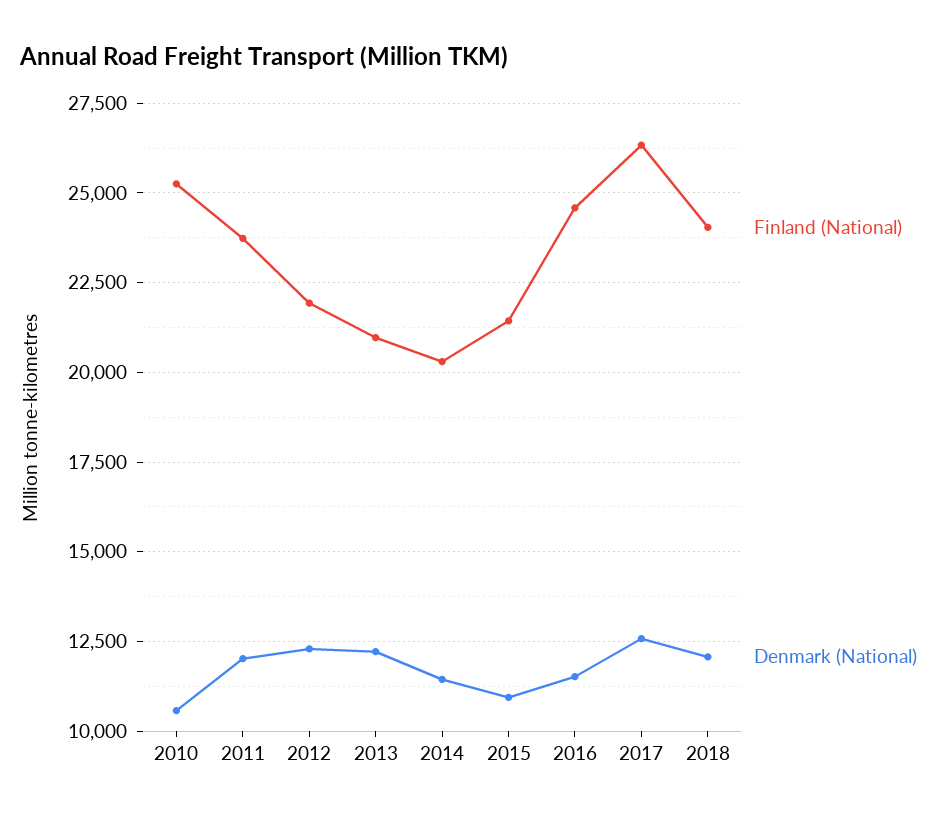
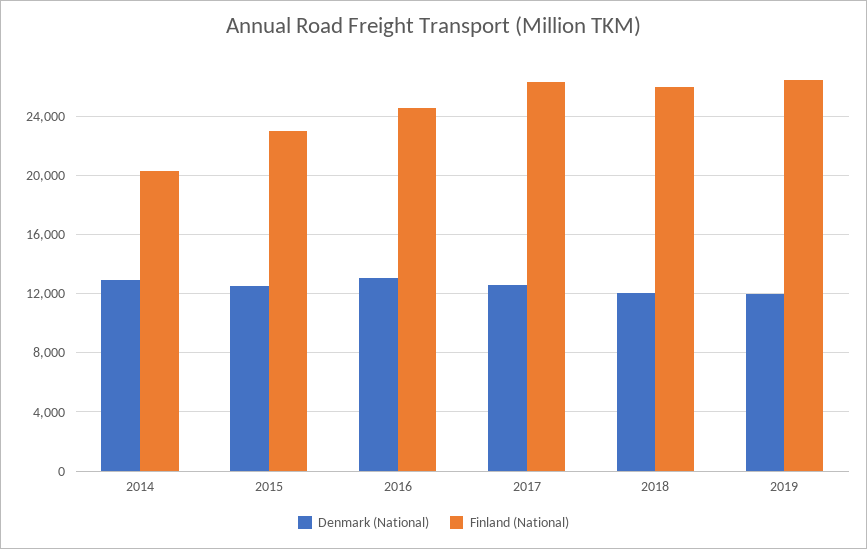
Finland (National), 2010: 25250 -> none
Denmark (National), 2010: 10500 -> none
Finland (National), 2011: 23750 -> none
Denmark (National), 2011: 12000 -> none
Finland (National), 2012: 22000 -> none
Denmark (National), 2012: 12250 -> none
Finland (National), 2013: 21000 -> none
Denmark (National), 2013: 12250 -> none
Denmark (National), 2014: 11500 -> 13000
Finland (National), 2015: 21500 -> 23000
Denmark (National), 2015: 11000 -> 12500
Denmark (National), 2016: 11500 -> 13000
Finland (National), 2018: 24000 -> 26000
Denmark (National), 2019: none -> 12000
Finland (National), 2019: none -> 26500

